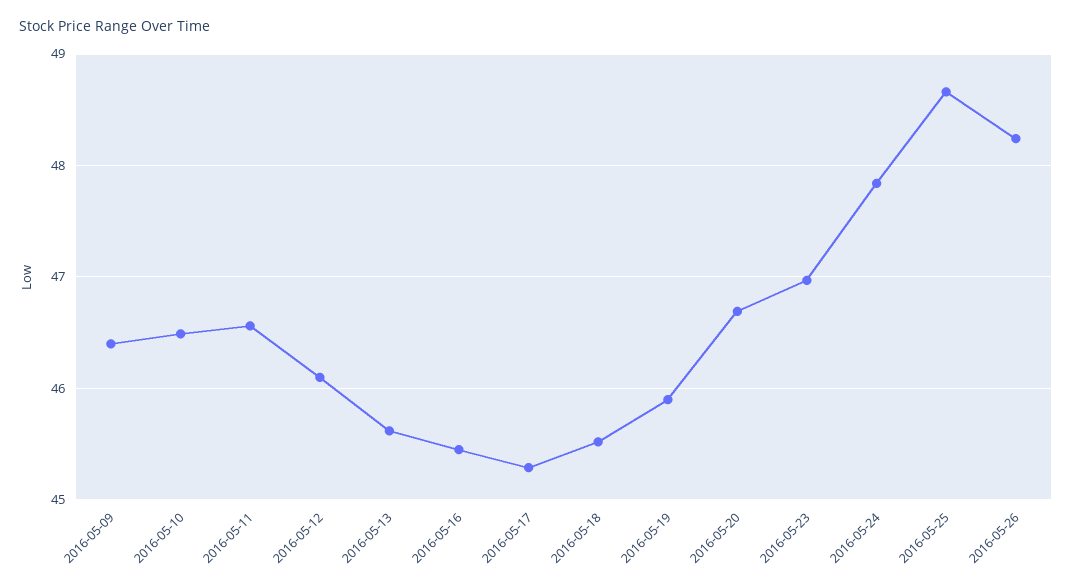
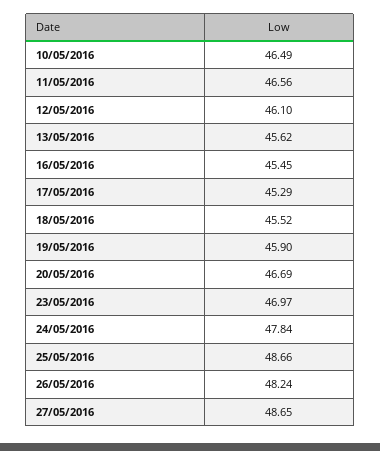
2016-05-09: 46.4 -> none
27/05/2016: none -> 48.65

